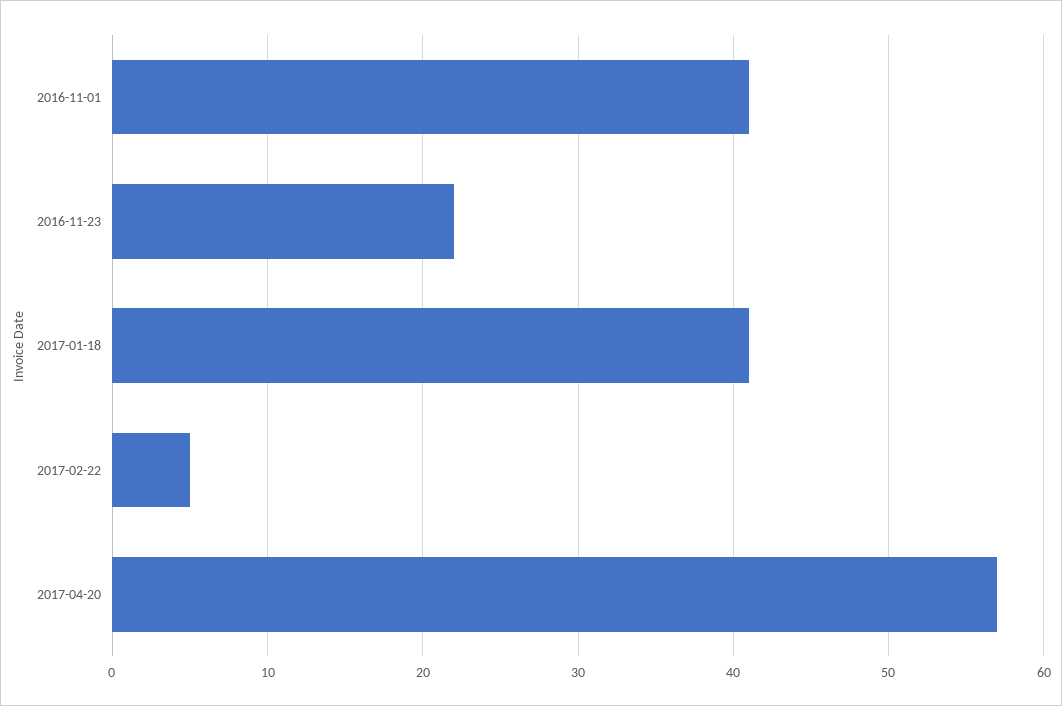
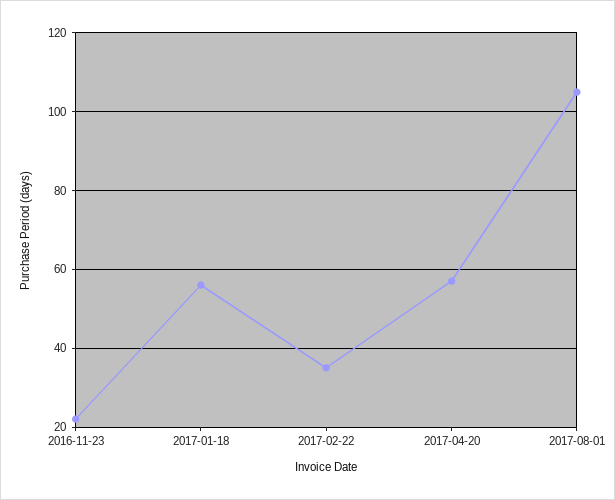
2016-11-01: 41 -> none
2017-01-18: 41 -> 55
2017-02-22: 5 -> 35
2017-08-01: none -> 105

